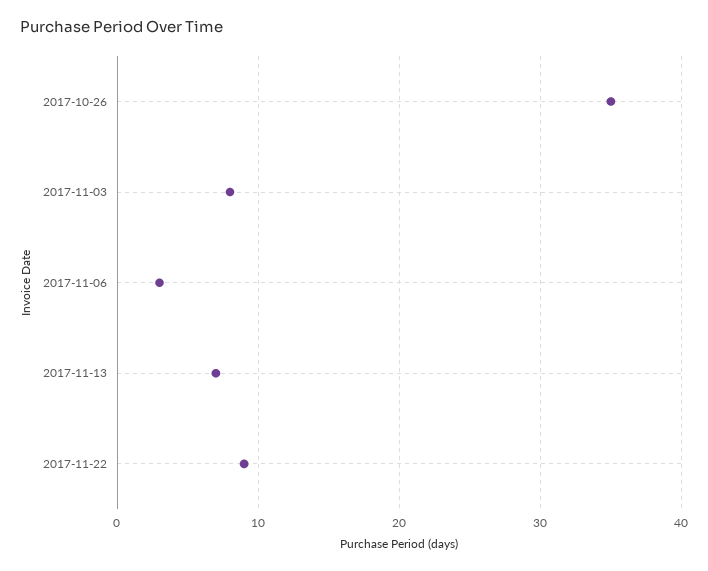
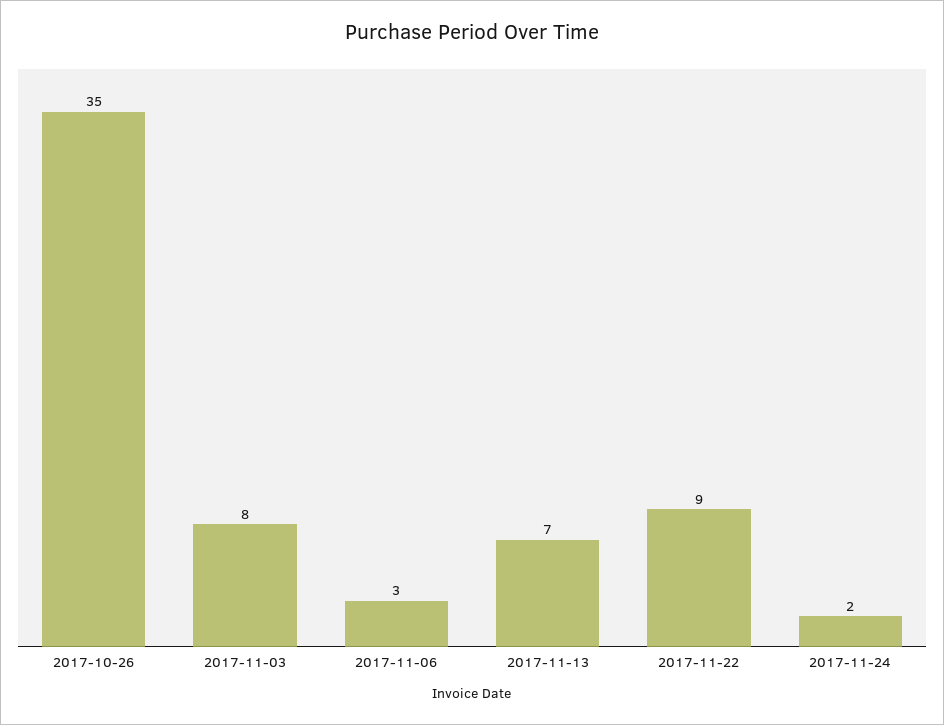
2017-11-24: none -> 2

